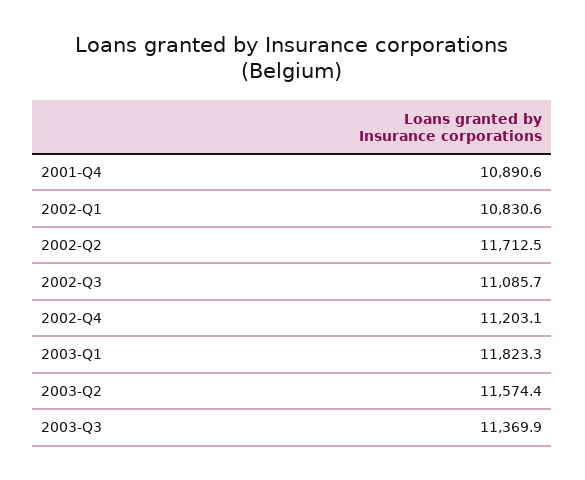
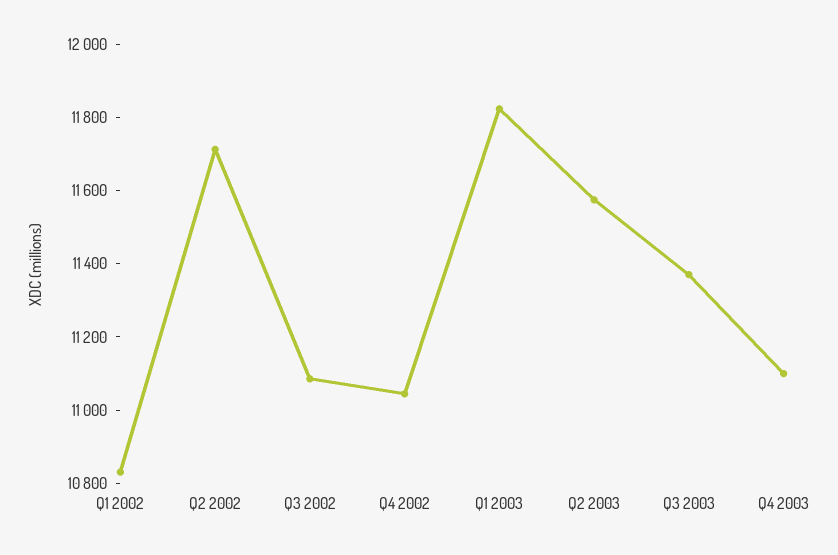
2001-Q4: 10890.6 -> none
2002-Q4: 11203.1 -> 11050
Q4 2003: none -> 11100

